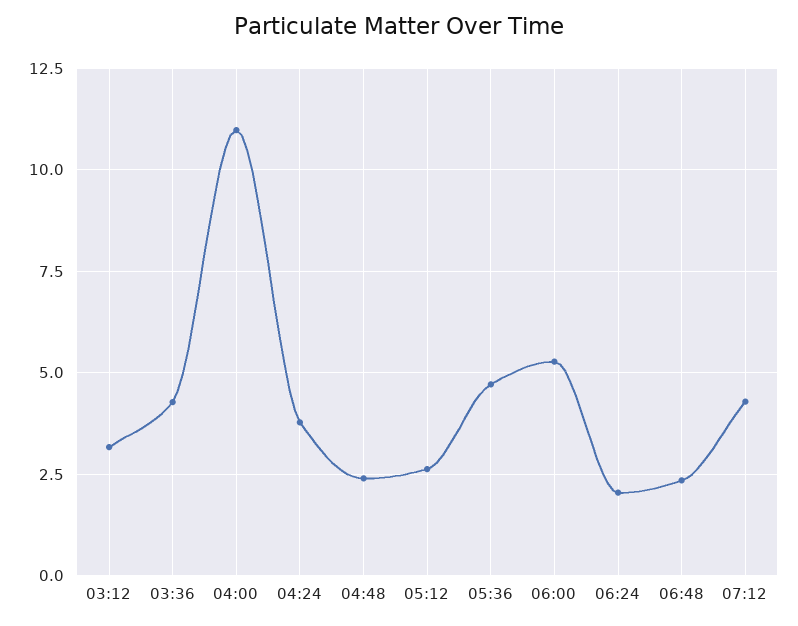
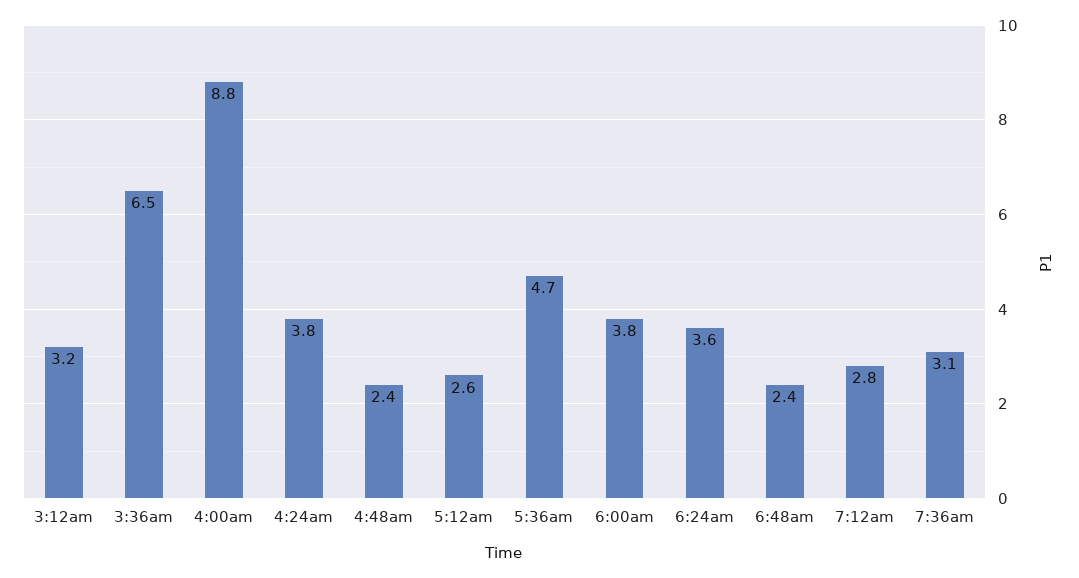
03:36: 4.25 -> 6.5
04:00: 11 -> 8.8
06:00: 5.25 -> 3.8
06:24: 2 -> 3.6
07:12: 4.25 -> 2.8
7:36am: none -> 3.1

